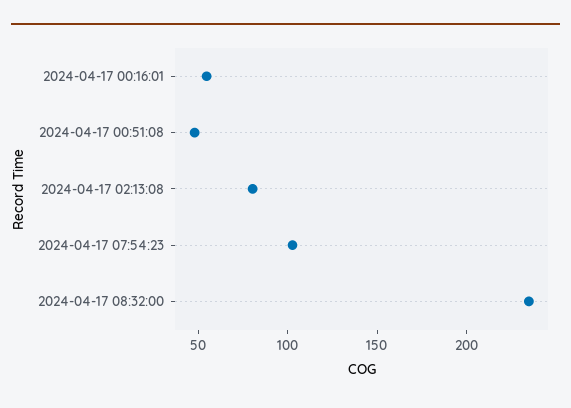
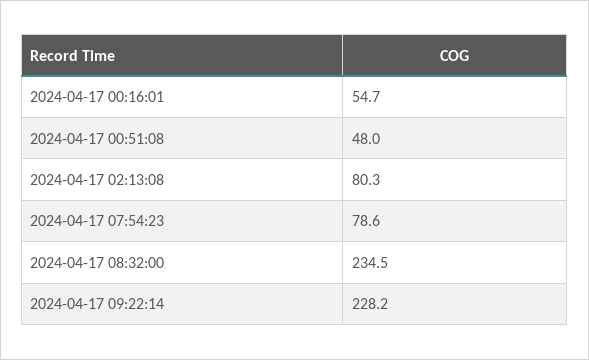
2024-04-17 07:54:23: 100 -> 78.6
2024-04-17 09:22:14: none -> 228.2

